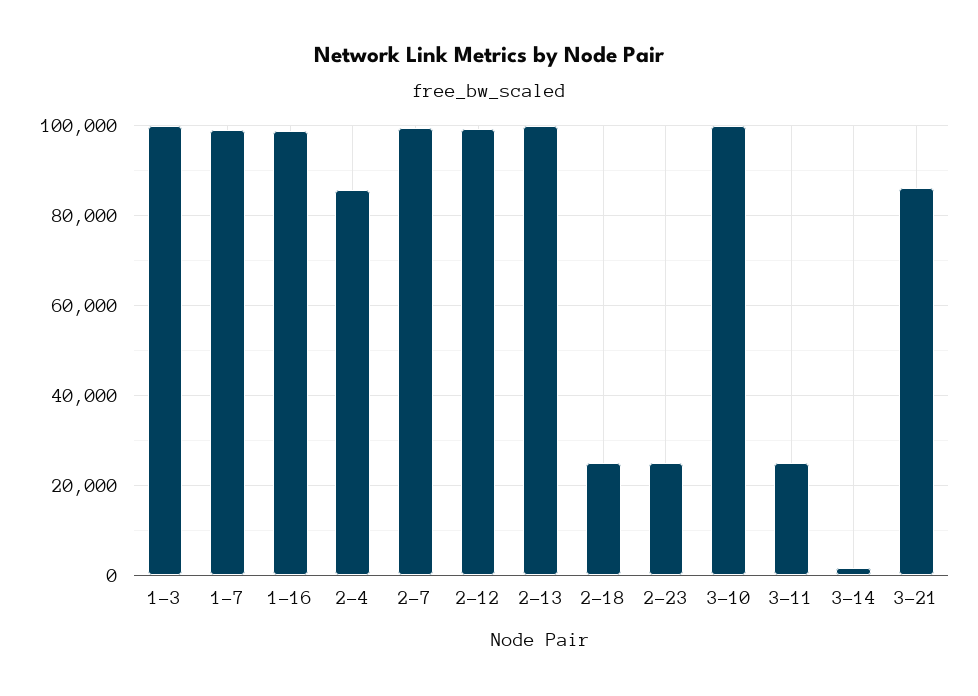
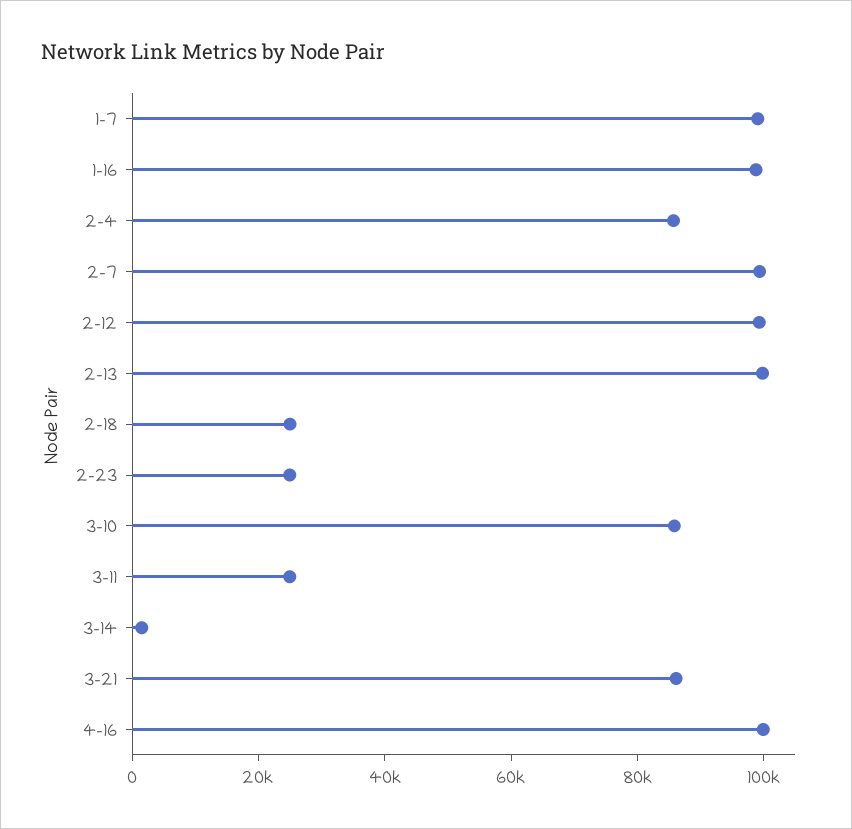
1-3: 100000 -> none
3-10: 100000 -> 85000
4-16: none -> 100000

